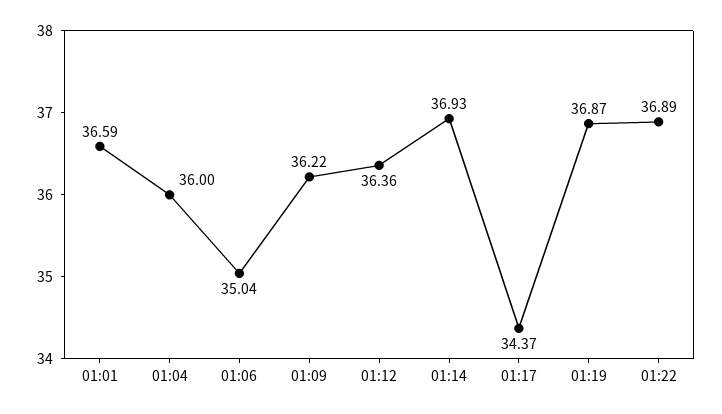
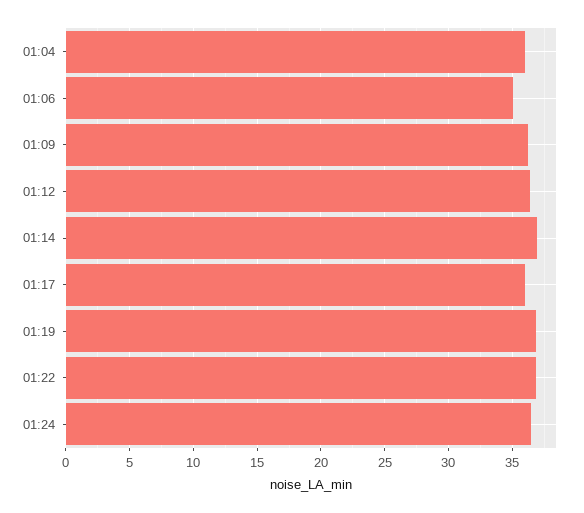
01:01: 36.59 -> none
01:17: 34.37 -> 36
01:24: none -> 36.5

